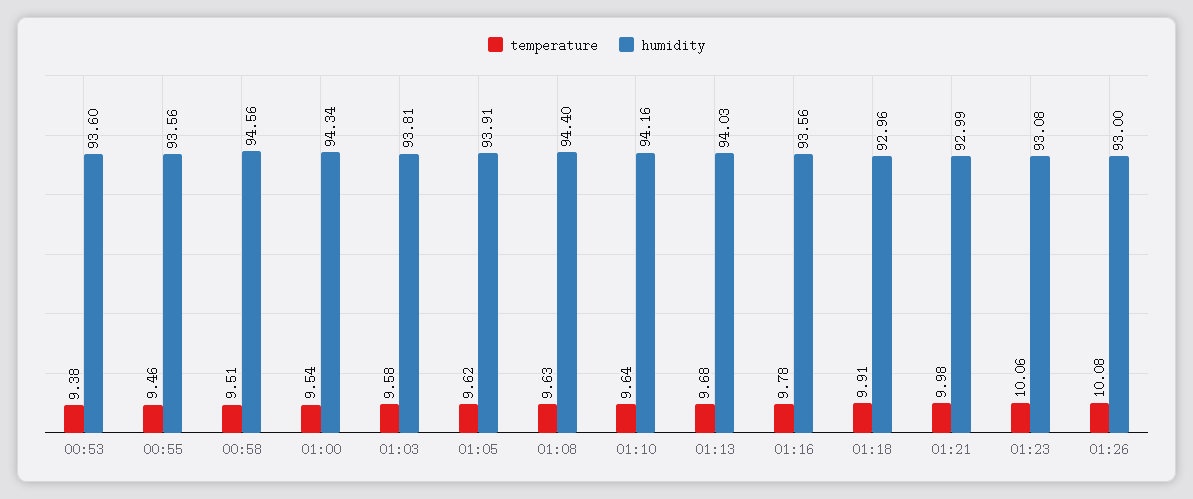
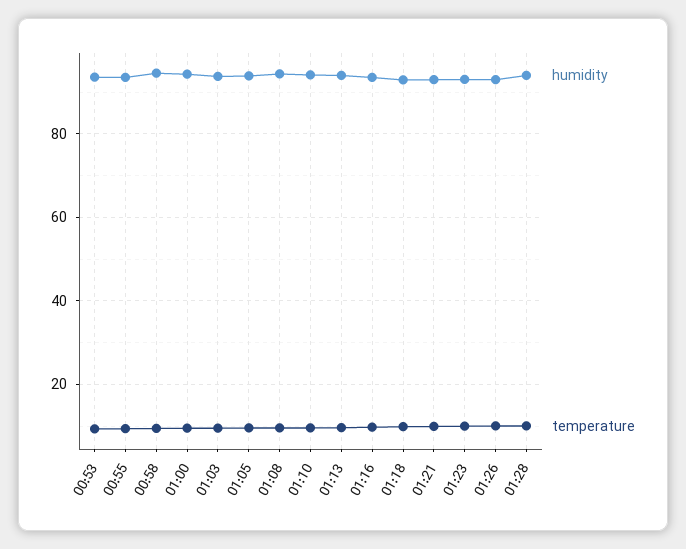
humidity, 01:28: none -> 94
temperature, 01:28: none -> 10

